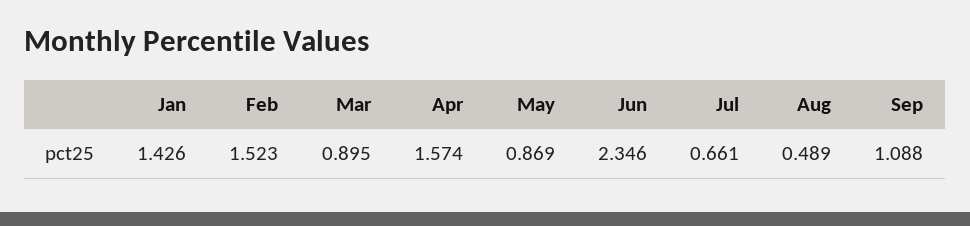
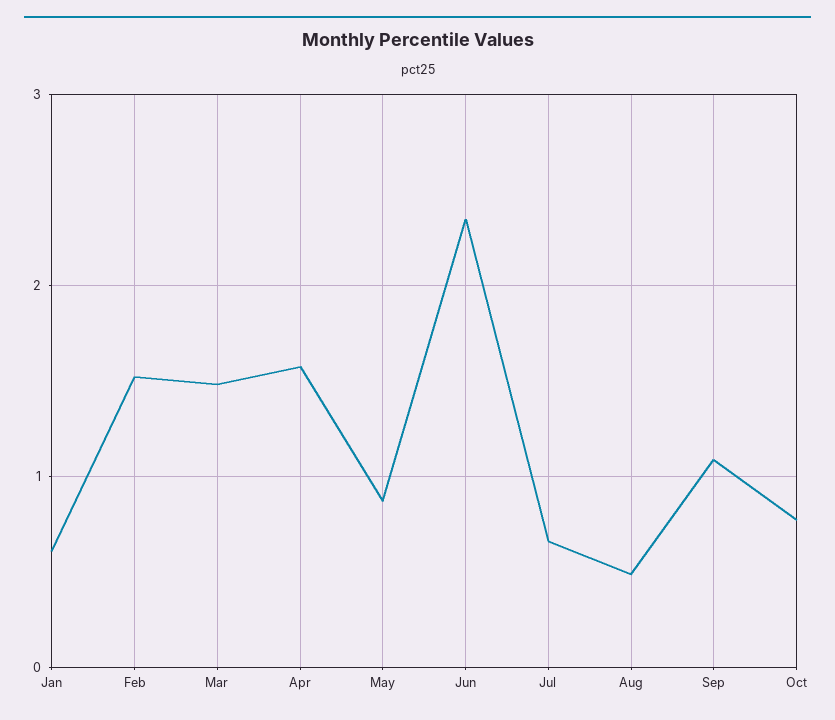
Jan: 1.426 -> 0.6
Mar: 0.895 -> 1.5
Oct: none -> 0.8

